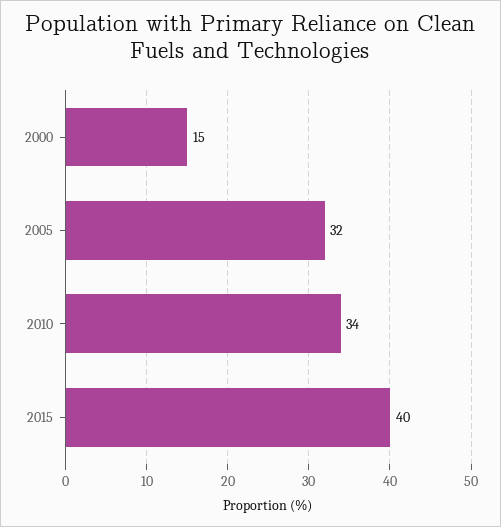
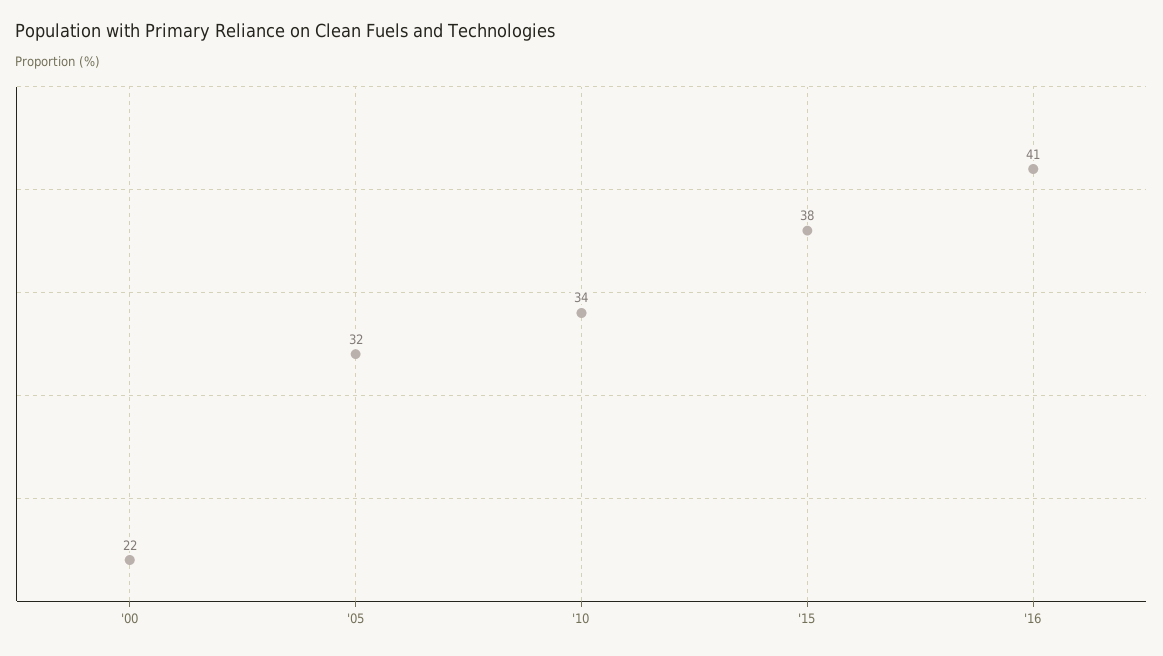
2000: 15 -> 22
2015: 40 -> 38
'16: none -> 41

